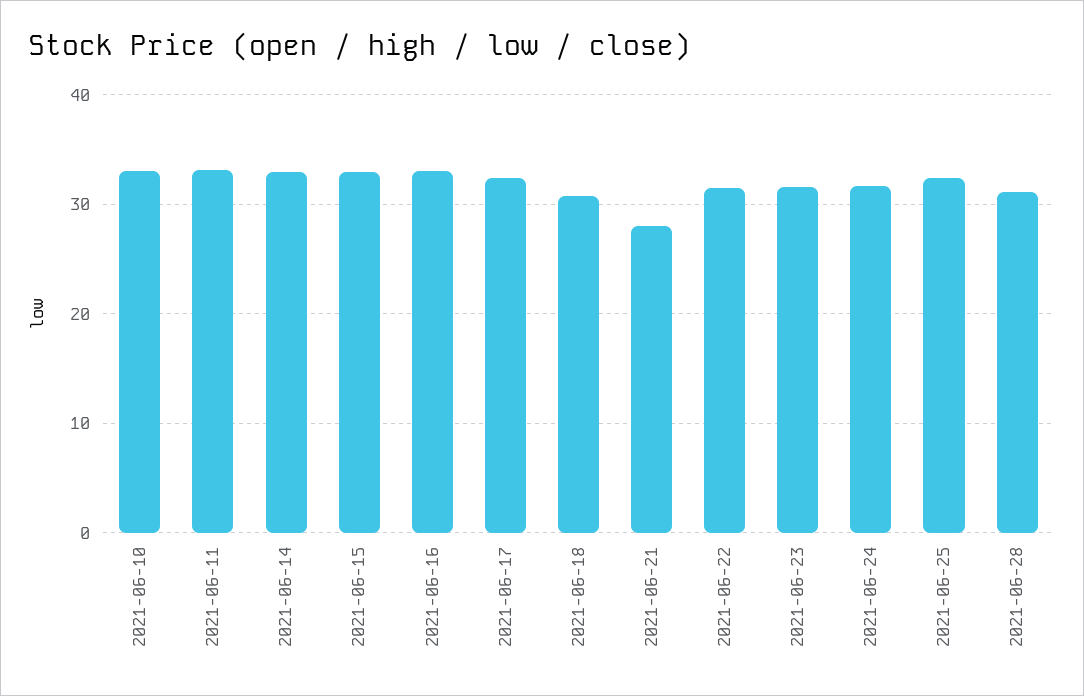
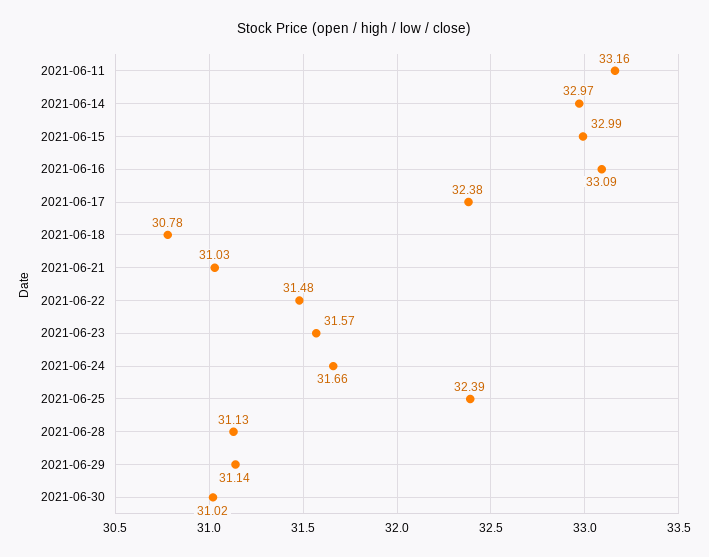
2021-06-10: 33 -> none
2021-06-21: 28 -> 31.03
2021-06-29: none -> 31.14
2021-06-30: none -> 31.02

